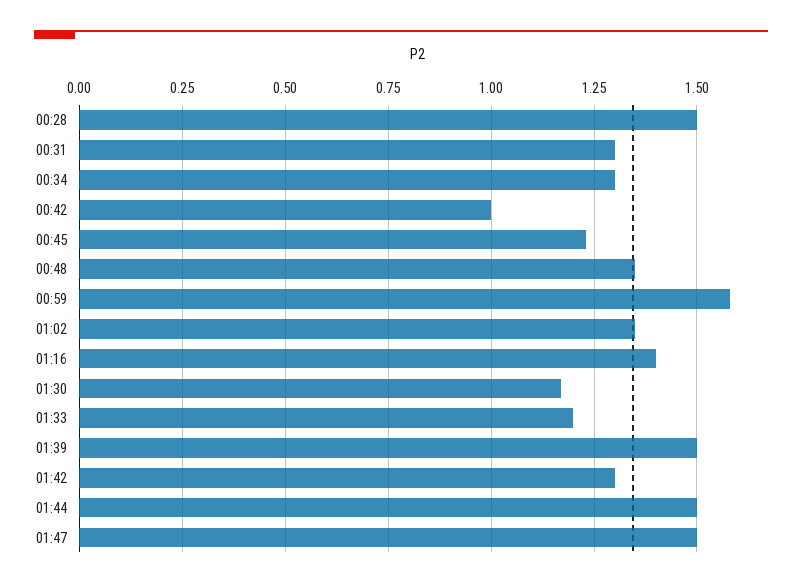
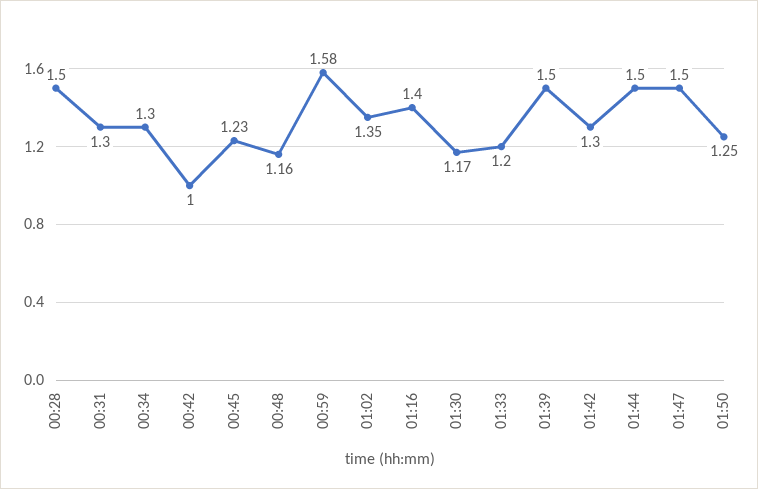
00:48: 1.35 -> 1.16
01:50: none -> 1.25

